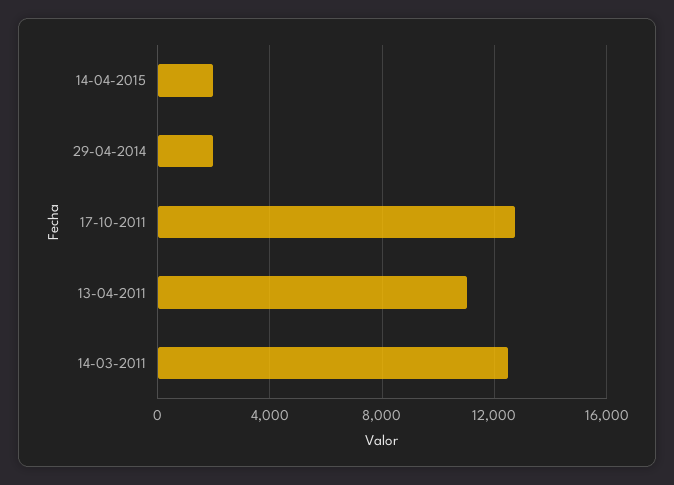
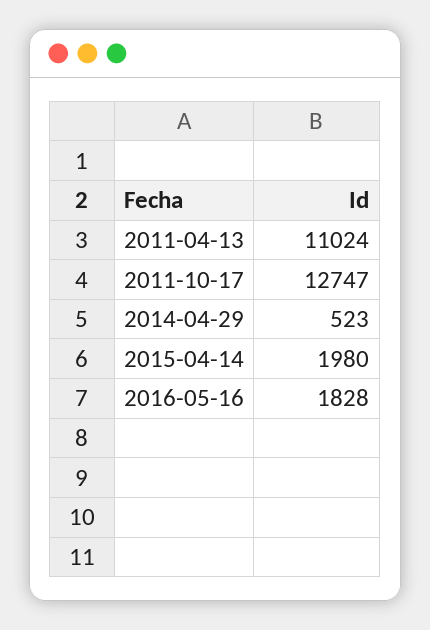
29-04-2014: 2000 -> 523
14-03-2011: 12500 -> none
2016-05-16: none -> 1828

